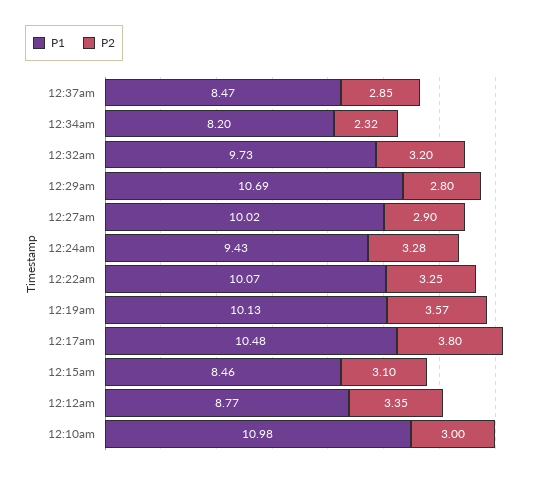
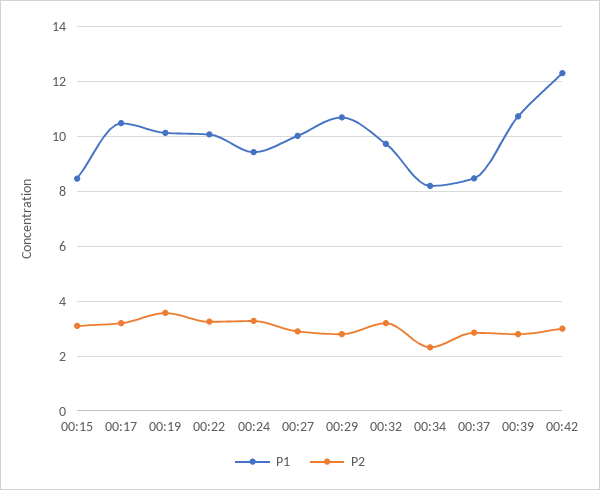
P2, 12:17am: 3.8 -> 3.25
P1, 12:12am: 8.77 -> none
P2, 12:12am: 3.35 -> none
P1, 12:10am: 10.98 -> none
P2, 12:10am: 3 -> none
P1, 00:39: none -> 10.75
P2, 00:39: none -> 2.75
P1, 00:42: none -> 12.25
P2, 00:42: none -> 3

